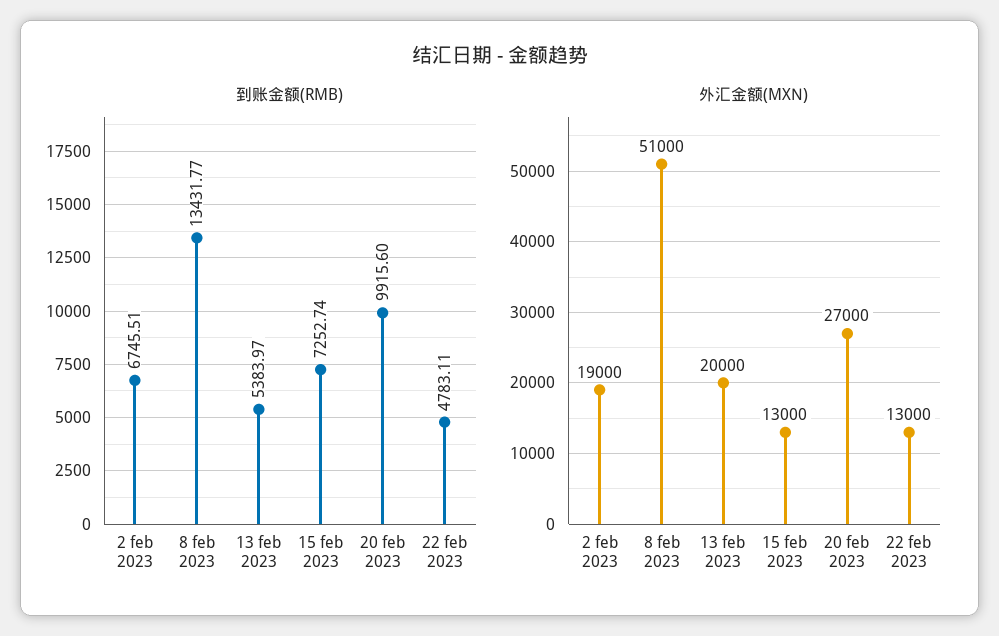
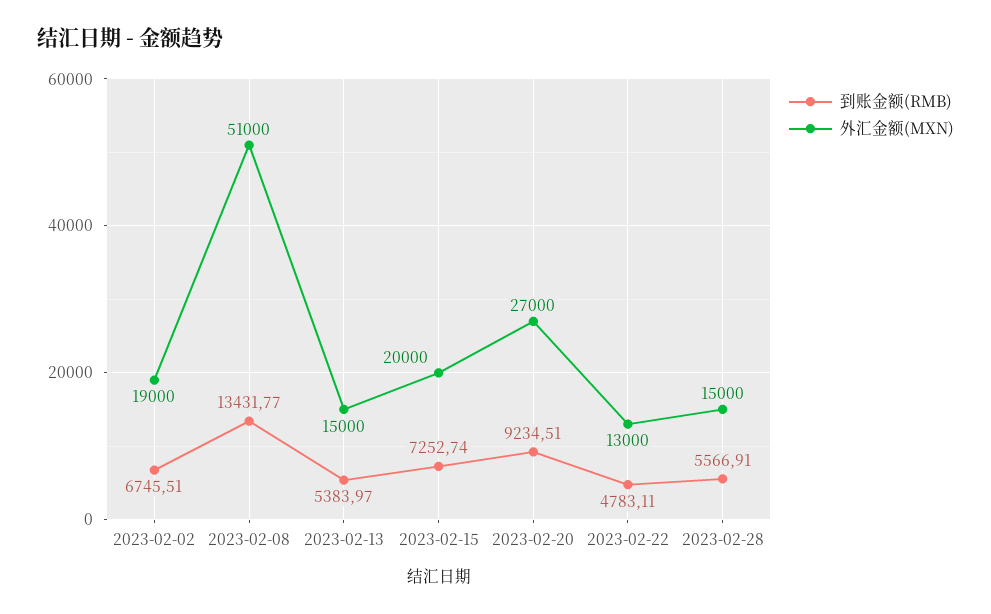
到账金额(RMB), 20 feb 2023: 9915.6 -> 9234.51
外汇金额(MXN), 13 feb 2023: 20000 -> 15000
外汇金额(MXN), 15 feb 2023: 13000 -> 20000
到账金额(RMB), 2023-02-28: none -> 5566.91
外汇金额(MXN), 2023-02-28: none -> 15000

